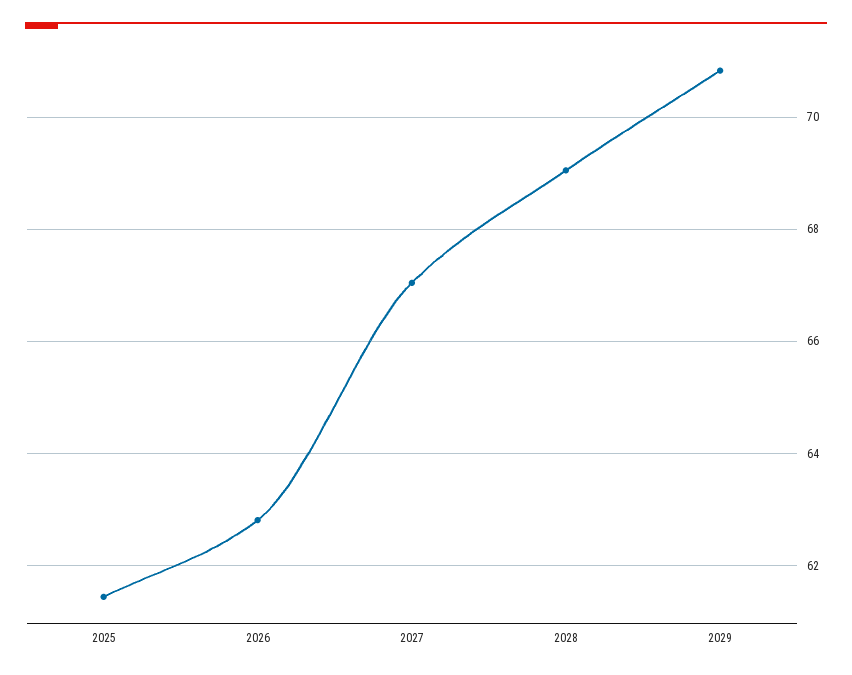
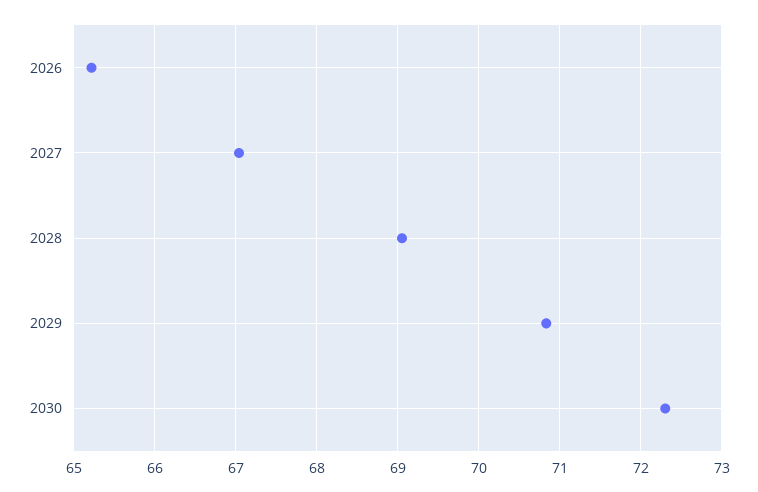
2025: 61.4 -> none
2026: 62.8 -> 65.2
2030: none -> 72.3

